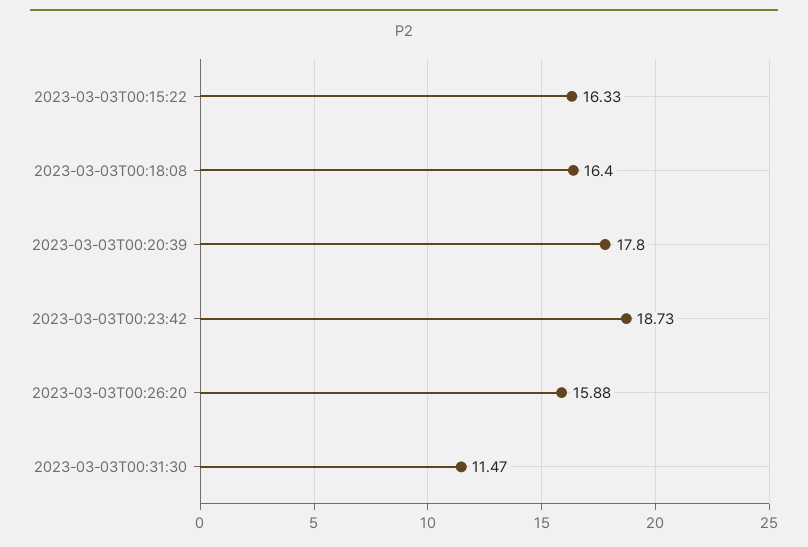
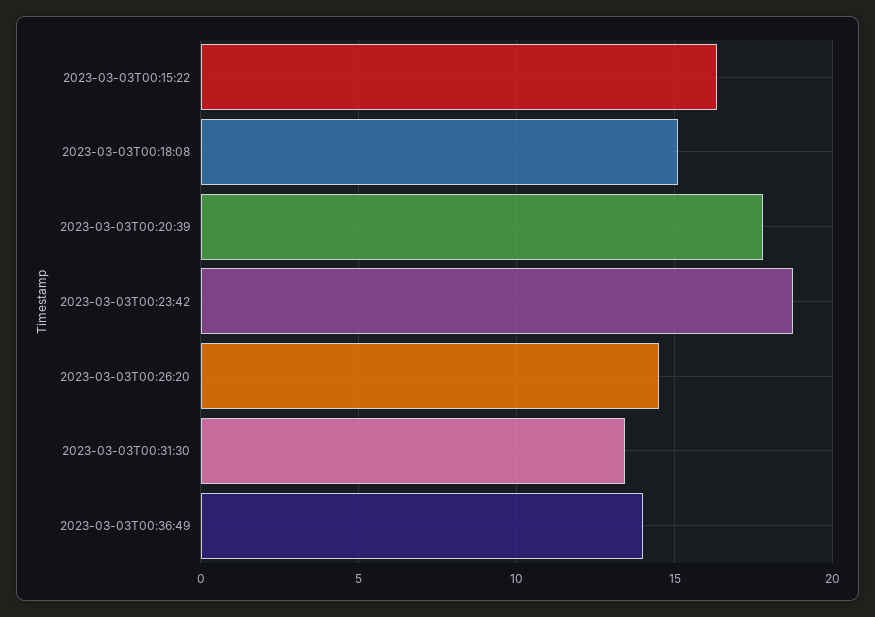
2023-03-03T00:18:08: 16.4 -> 15
2023-03-03T00:26:20: 15.88 -> 14.5
2023-03-03T00:31:30: 11.47 -> 13.5
2023-03-03T00:36:49: none -> 14

